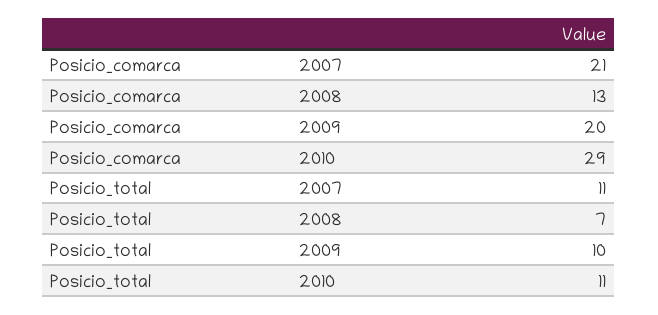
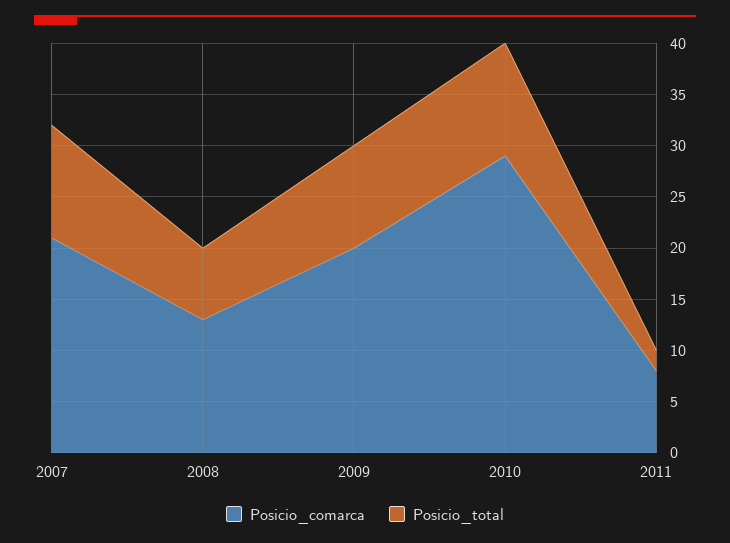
Posicio_comarca, 2011: none -> 8
Posicio_total, 2011: none -> 2

